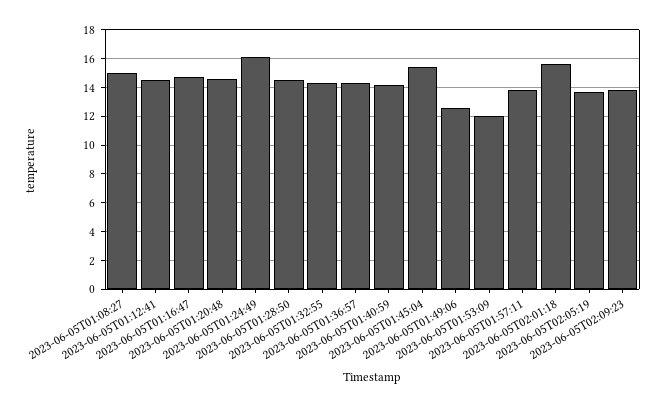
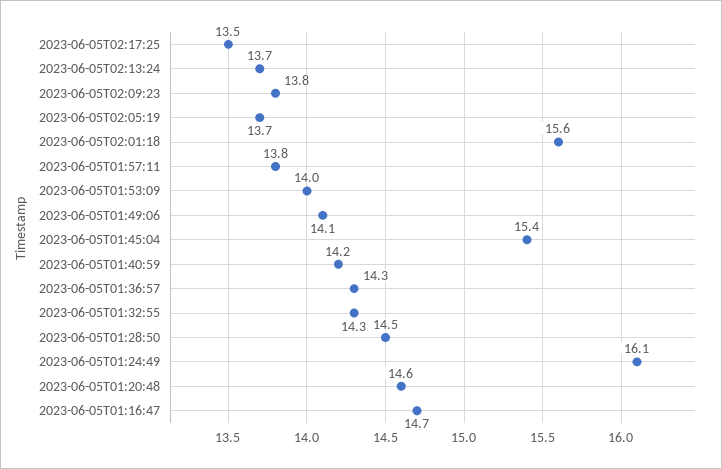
2023-06-05T01:08:27: 15 -> none
2023-06-05T01:12:41: 14.5 -> none
2023-06-05T01:49:06: 12.5 -> 14.1
2023-06-05T01:53:09: 12 -> 14
2023-06-05T02:17:25: none -> 13.5
2023-06-05T02:13:24: none -> 13.7

